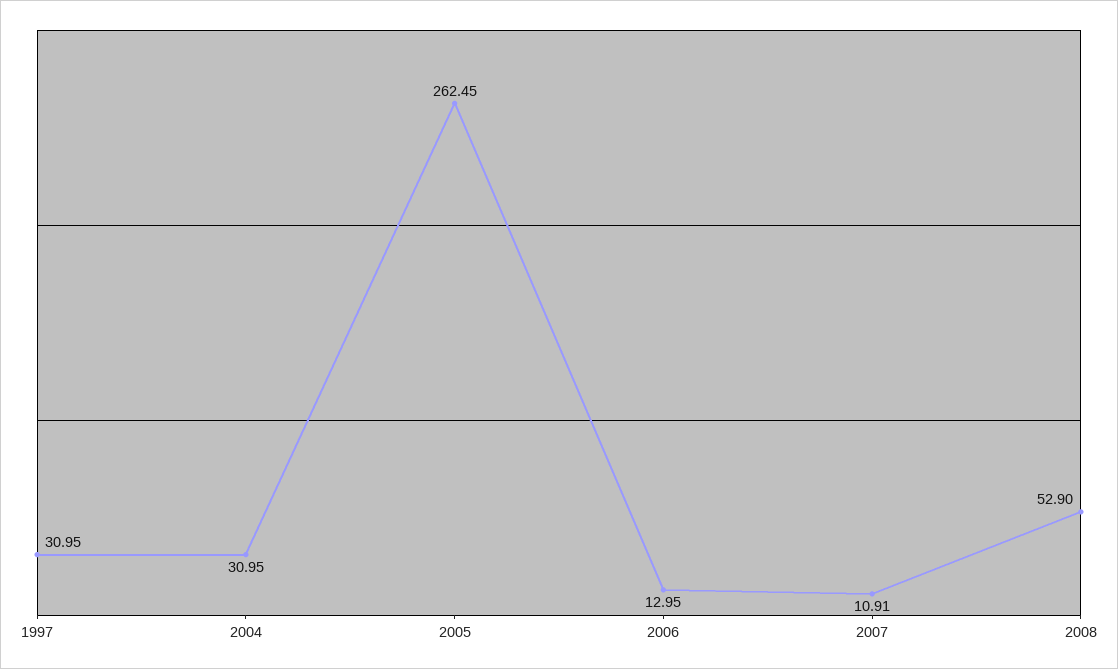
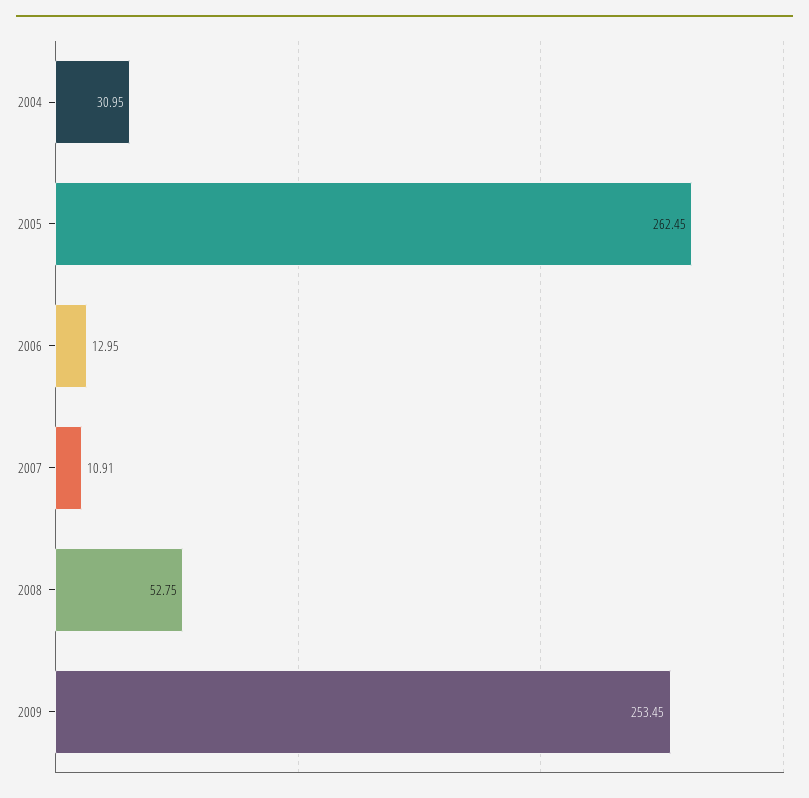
1997: 30.95 -> none
2008: 52.9 -> 52.75
2009: none -> 253.45

